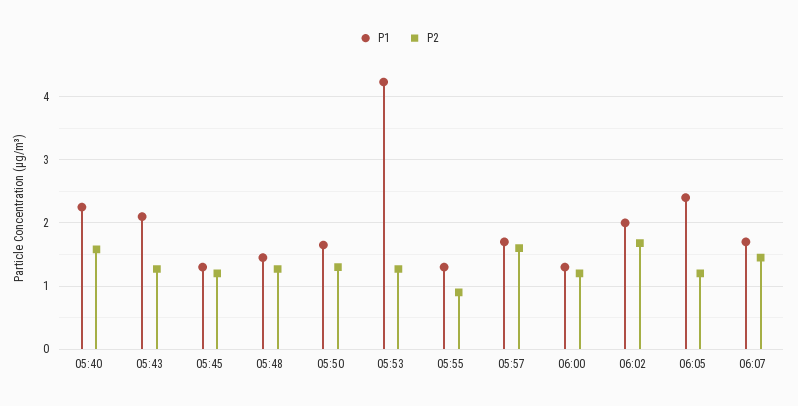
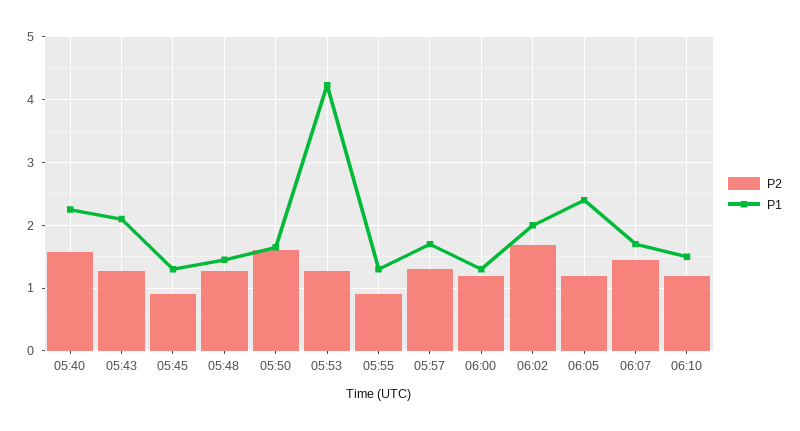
P2, 05:45: 1.2 -> 0.9
P2, 05:50: 1.3 -> 1.6
P2, 05:57: 1.6 -> 1.3
P2, 06:10: none -> 1.2
P1, 06:10: none -> 1.5

